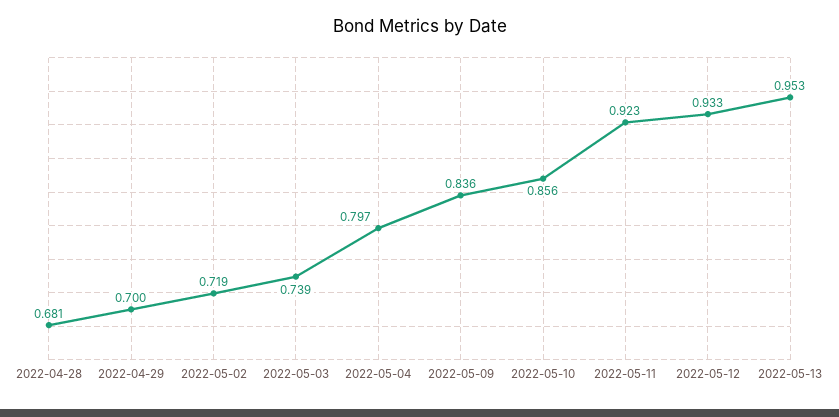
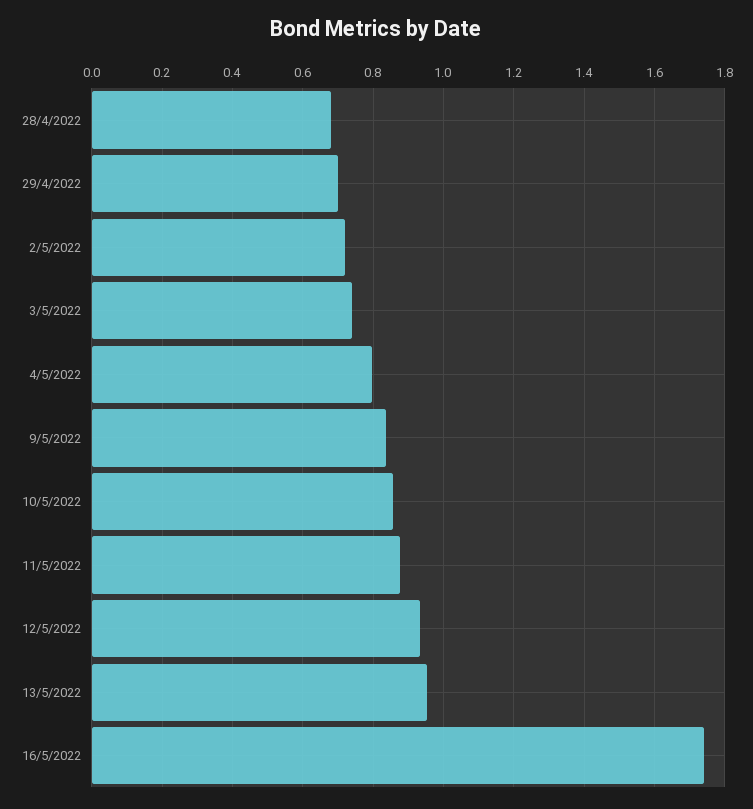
2022-05-11: 0.923 -> 0.88
16/5/2022: none -> 1.74

